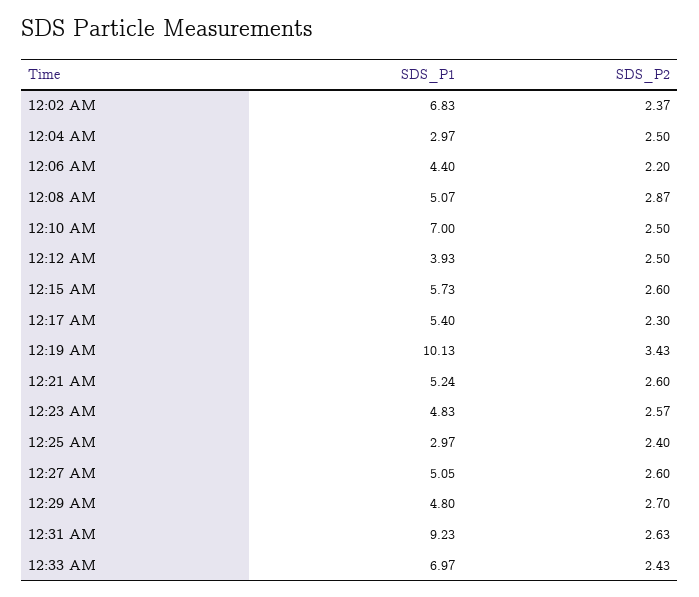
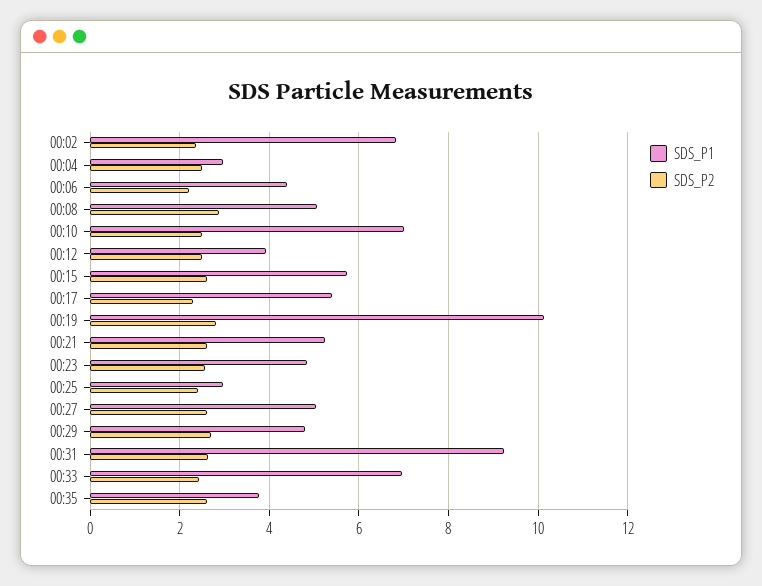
SDS_P2, 12:19 AM: 3.43 -> 2.8
SDS_P1, 00:35: none -> 3.8
SDS_P2, 00:35: none -> 2.6

